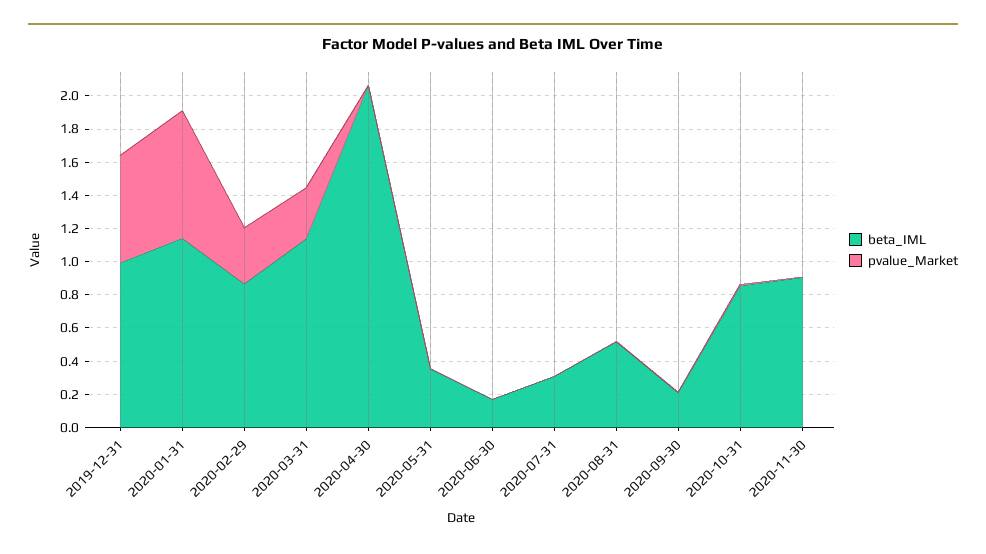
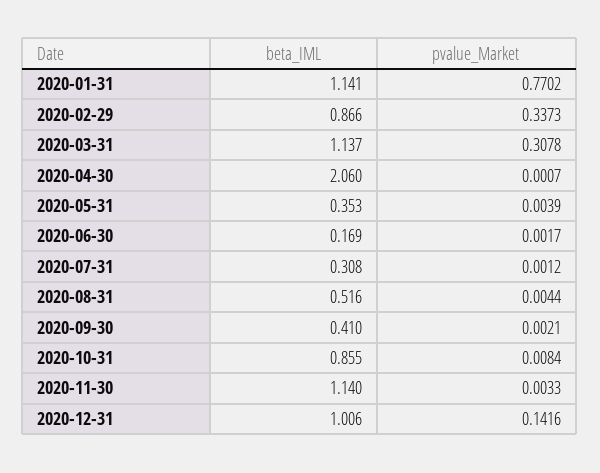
beta_IML, 2019-12-31: 1 -> none
pvalue_Market, 2019-12-31: 0.65 -> none
beta_IML, 2020-09-30: 0.2 -> 0.41
beta_IML, 2020-11-30: 0.9 -> 1.14
beta_IML, 2020-12-31: none -> 1.006
pvalue_Market, 2020-12-31: none -> 0.1416

